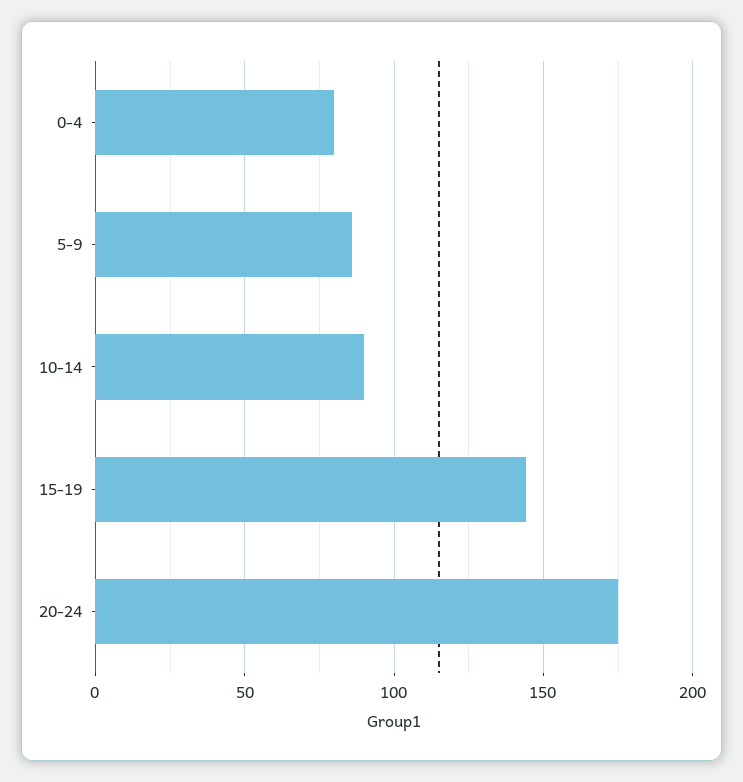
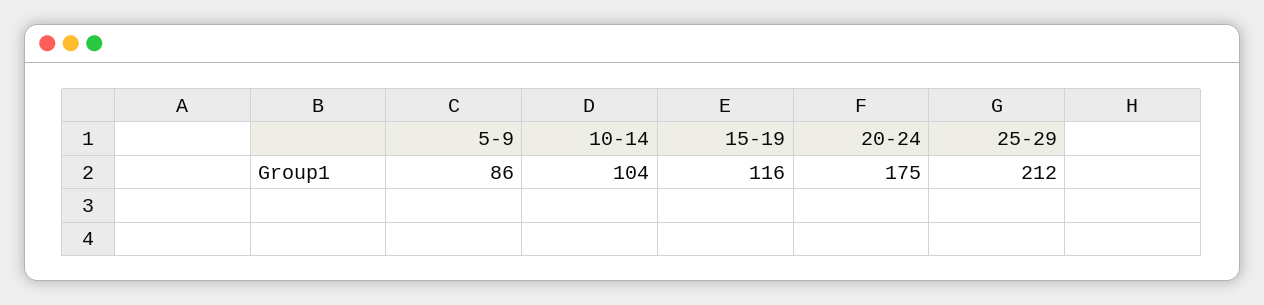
0-4: 80 -> none
10-14: 90 -> 104
15-19: 145 -> 116
25-29: none -> 212

